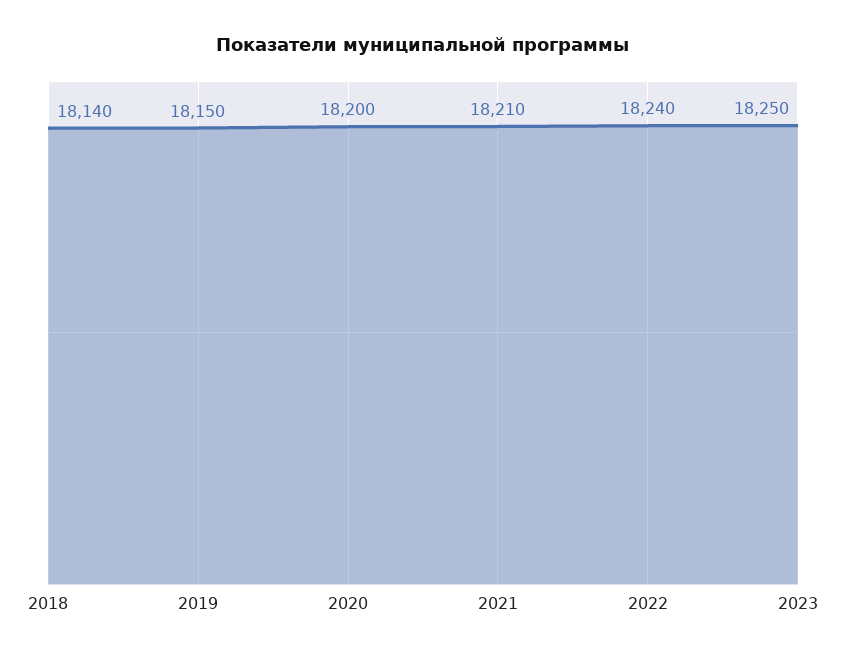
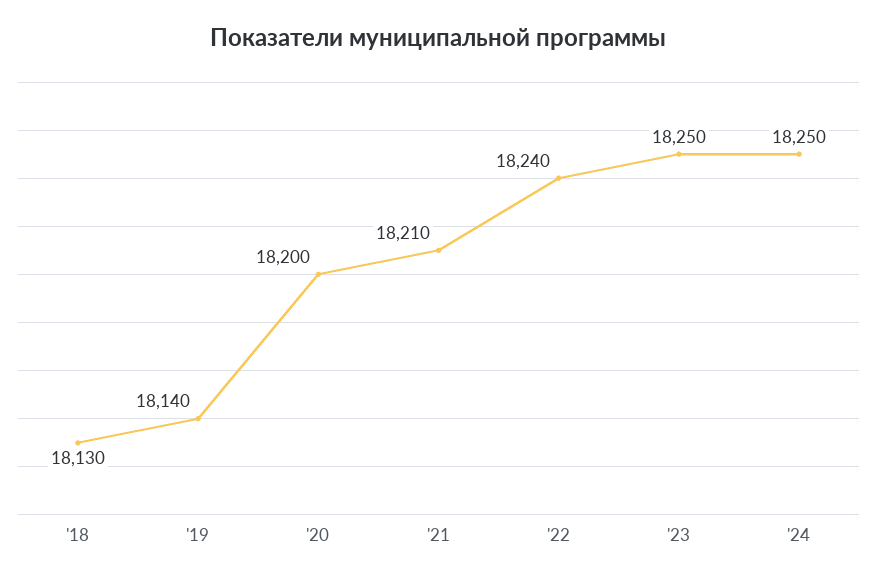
2018: 18140 -> 18130
2019: 18150 -> 18140
'24: none -> 18250

